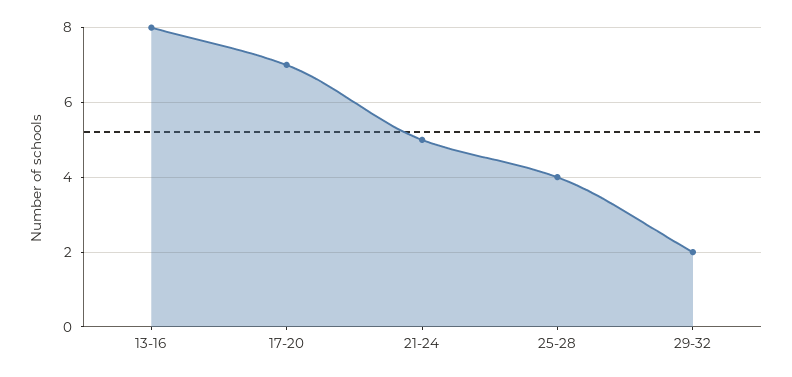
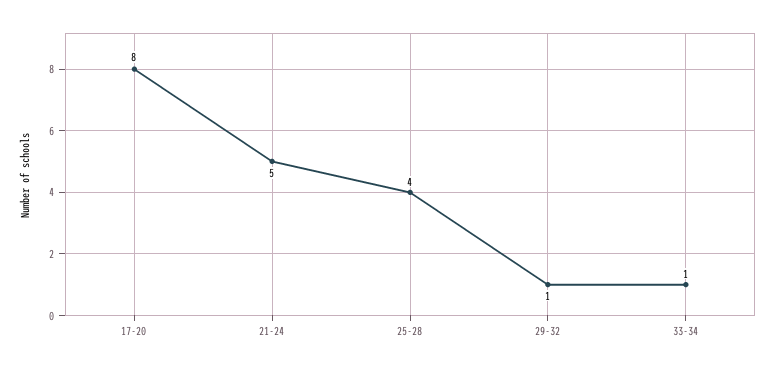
13-16: 8 -> none
17-20: 7 -> 8
29-32: 2 -> 1
33-34: none -> 1

